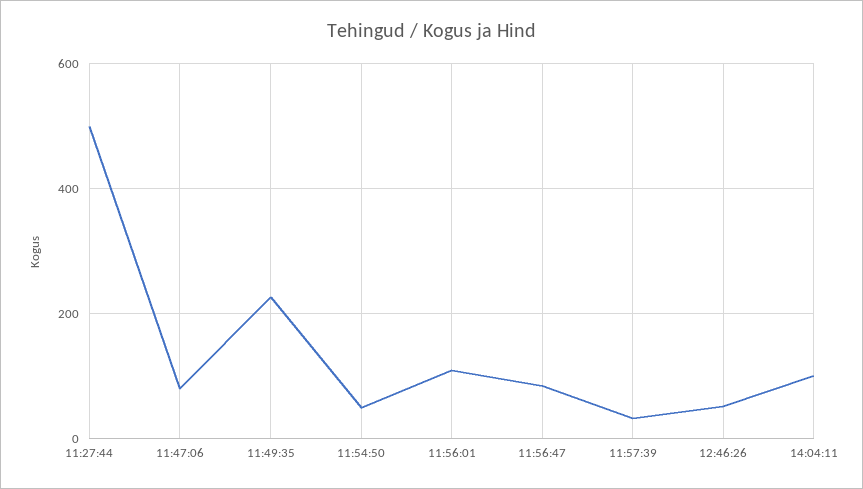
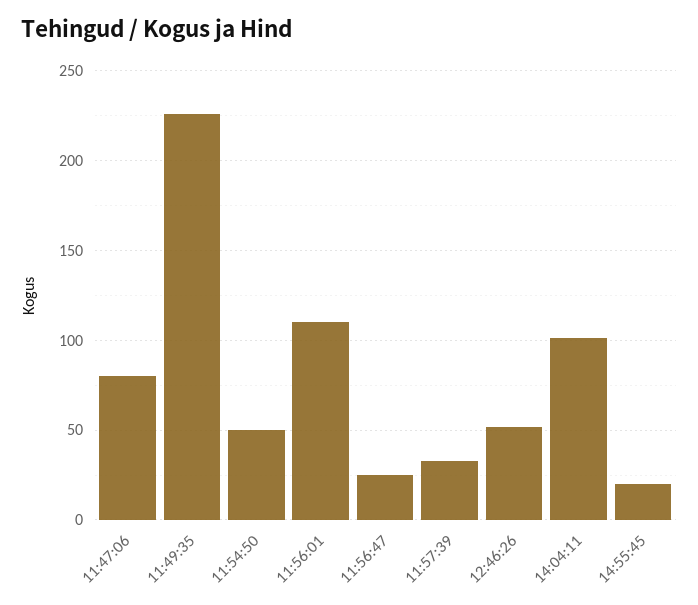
11:27:44: 500 -> none
11:56:47: 80 -> 25
14:55:45: none -> 20

